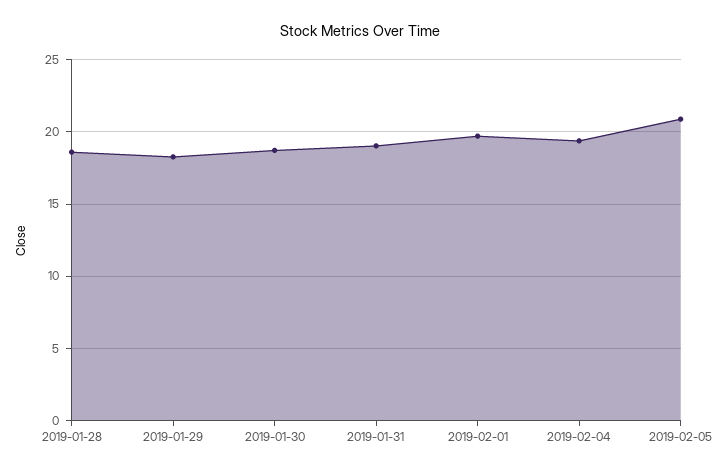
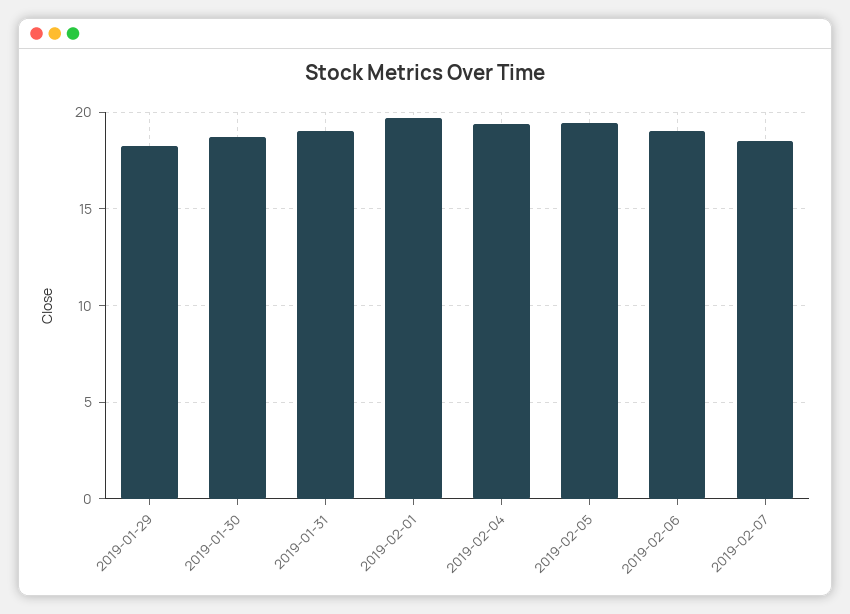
2019-01-28: 18.5 -> none
2019-02-05: 21 -> 19.5
2019-02-06: none -> 19
2019-02-07: none -> 18.5

